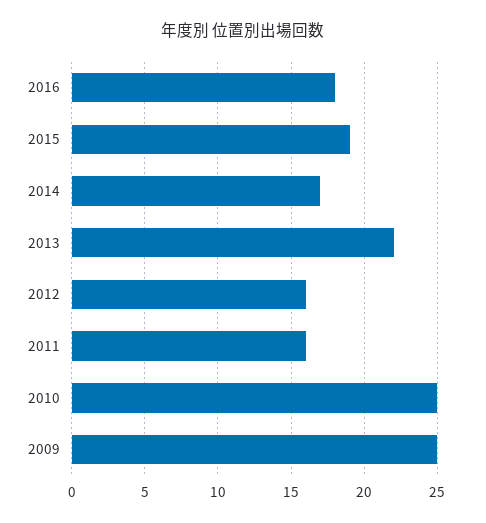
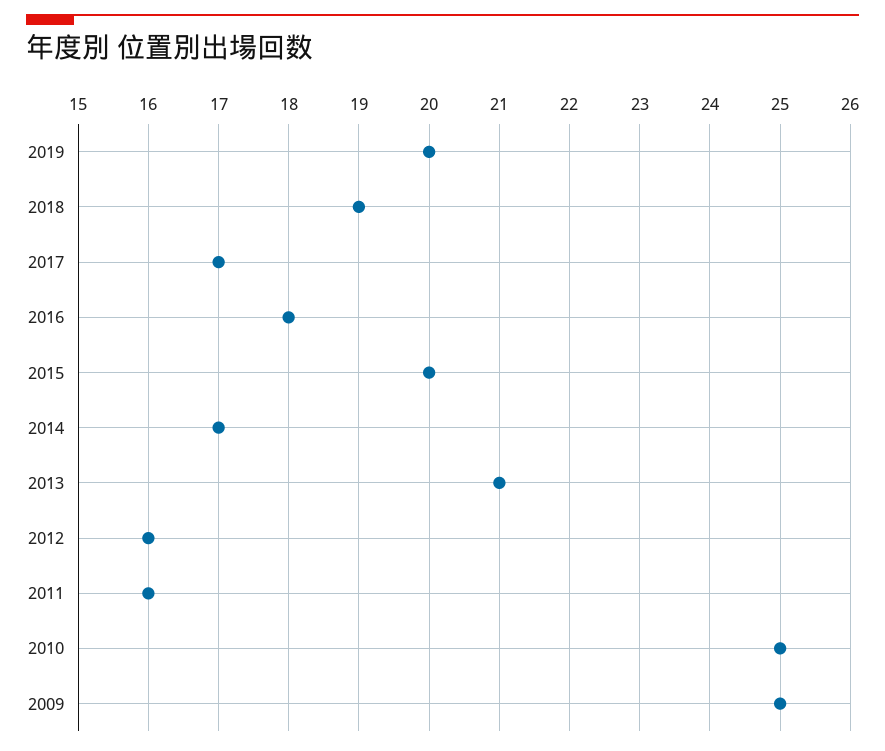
2015: 19 -> 20
2013: 22 -> 21
2019: none -> 20
2018: none -> 19
2017: none -> 17

